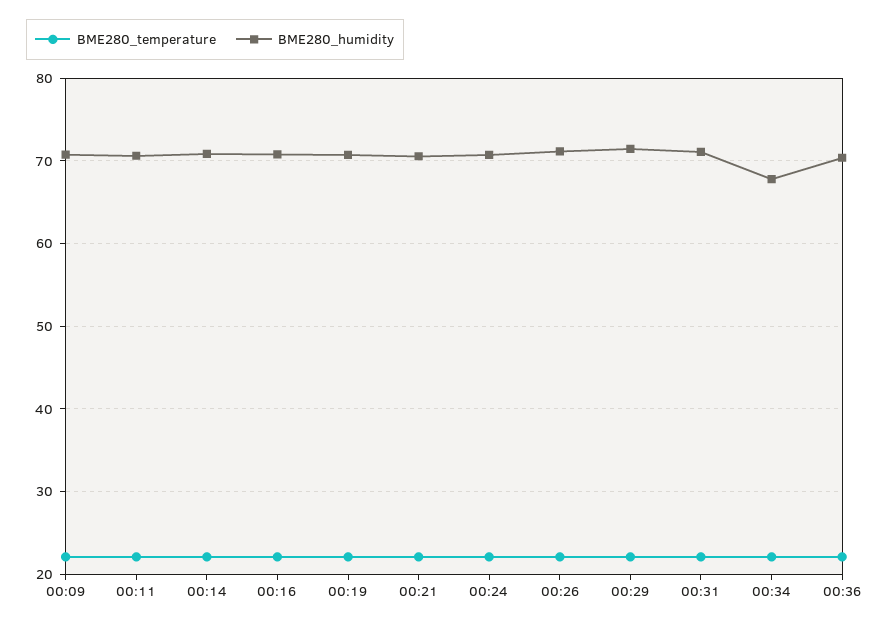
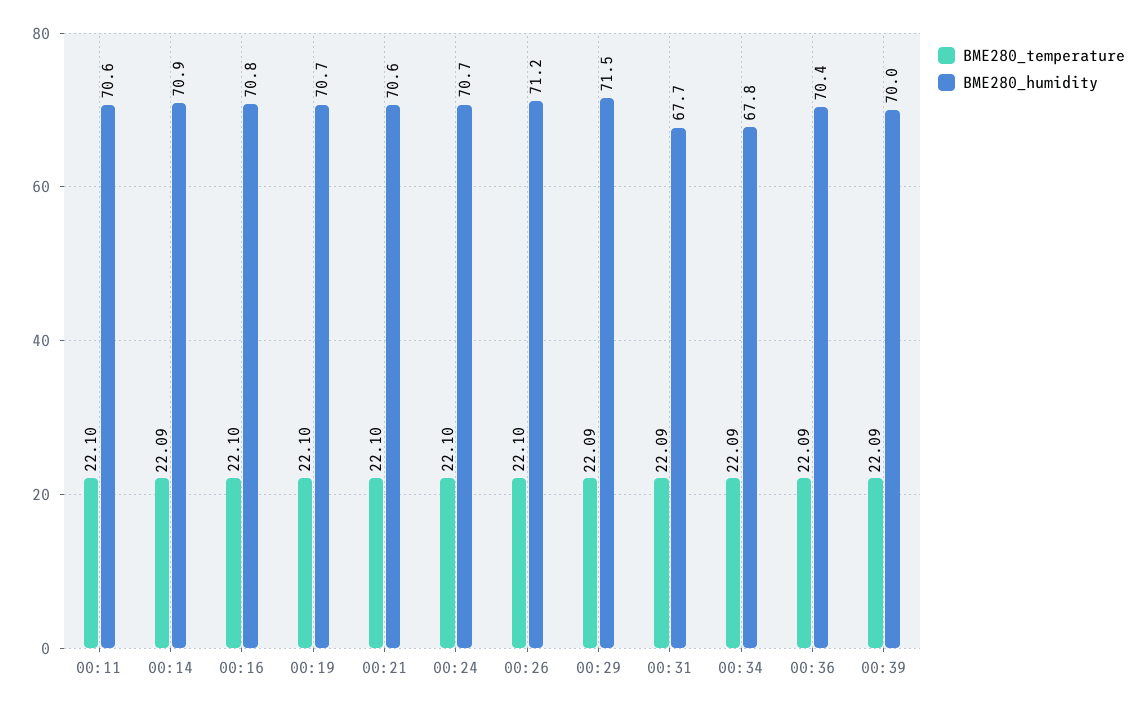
BME280_temperature, 00:09: 22 -> none
BME280_humidity, 00:09: 71 -> none
BME280_humidity, 00:31: 71 -> 67.7
BME280_temperature, 00:39: none -> 22.09
BME280_humidity, 00:39: none -> 70

